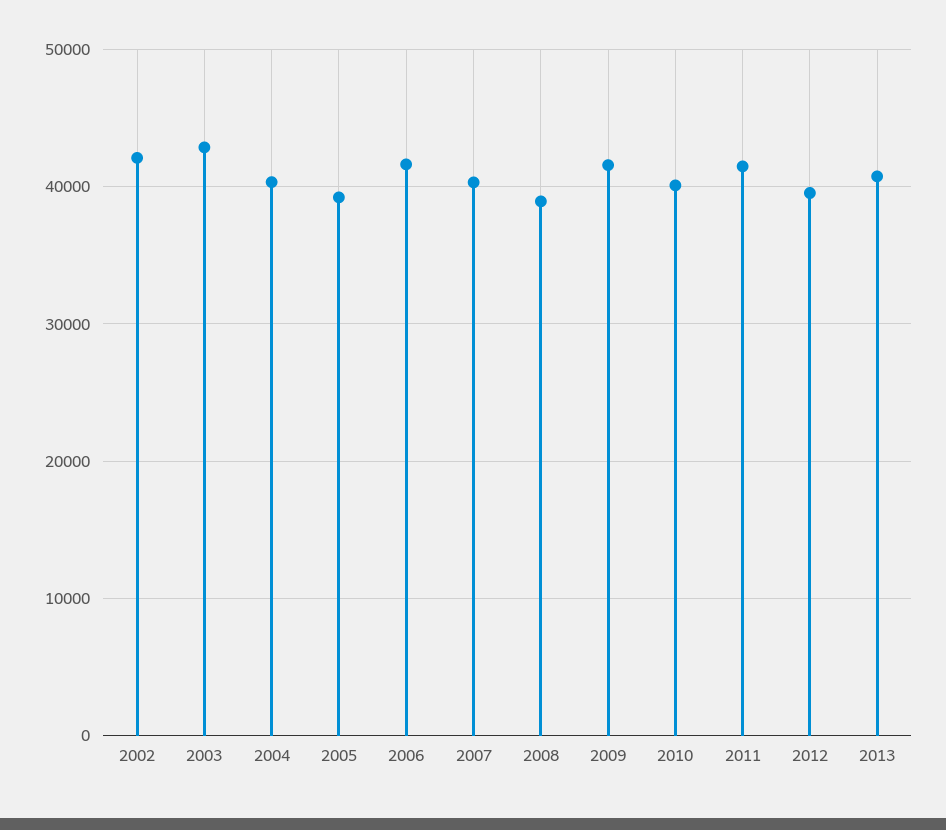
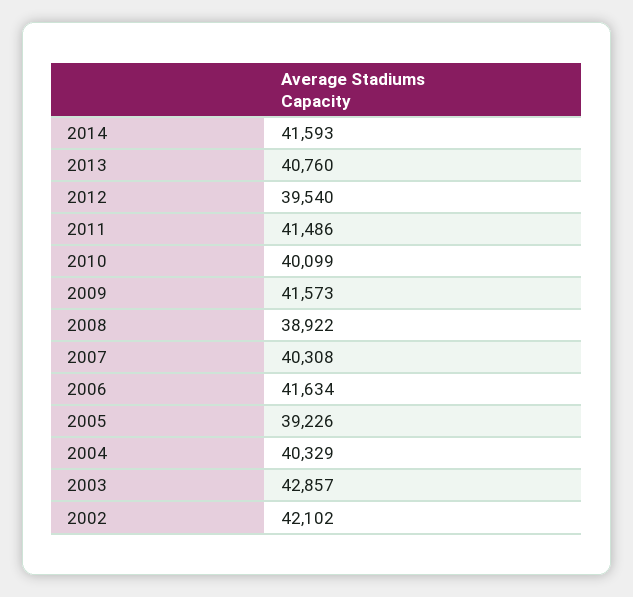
2014: none -> 41593

